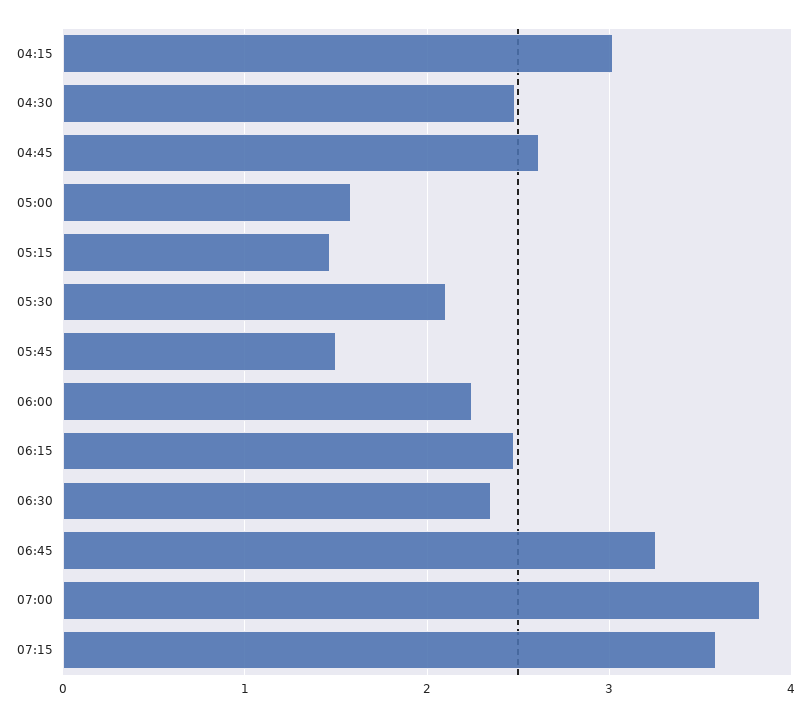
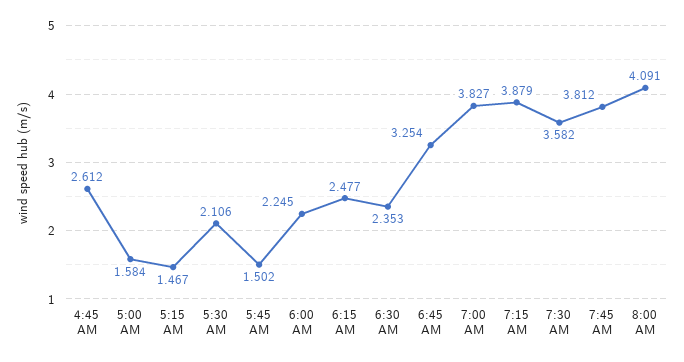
04:15: 3 -> none
04:30: 2.5 -> none
07:15: 3.6 -> 3.879
7:30 AM: none -> 3.582
7:45 AM: none -> 3.812
8:00 AM: none -> 4.091

